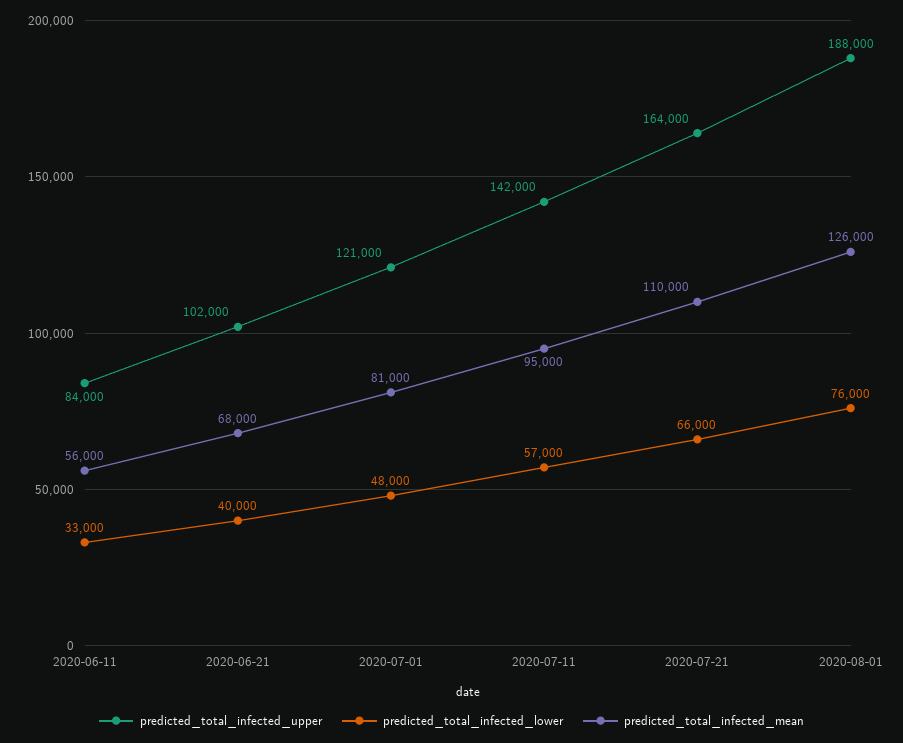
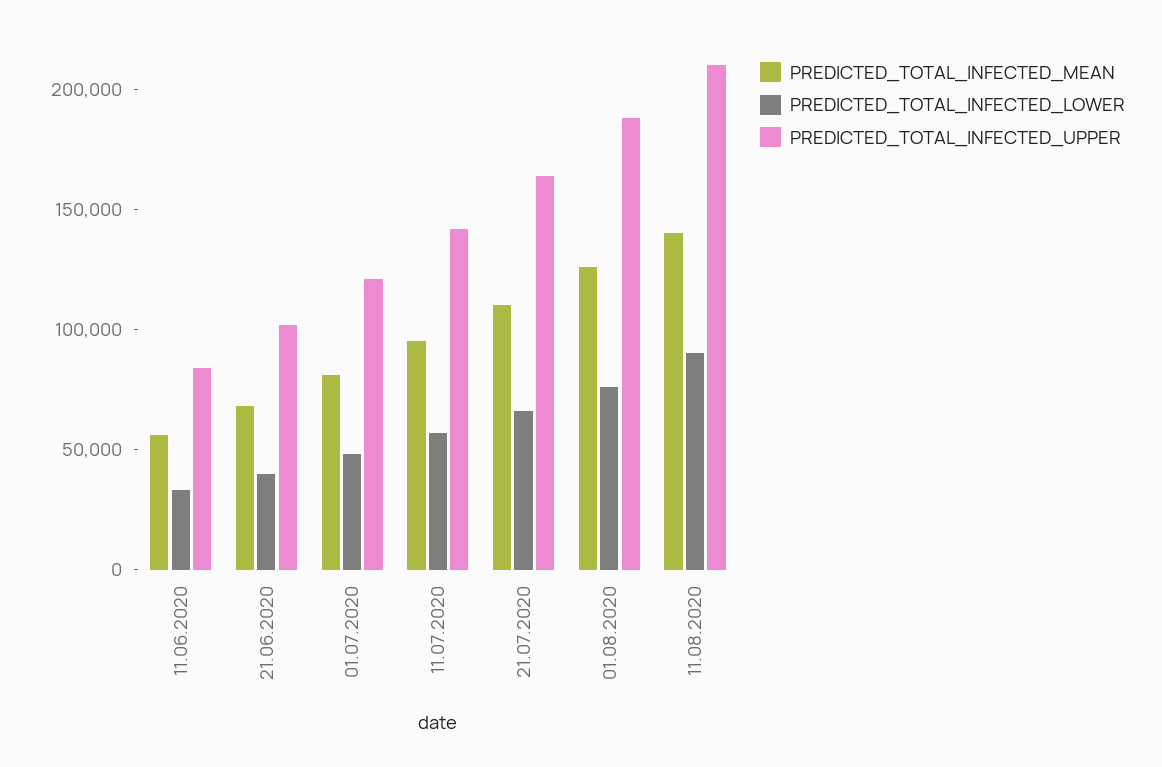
predicted_total_infected_mean, 11.08.2020: none -> 140000
predicted_total_infected_lower, 11.08.2020: none -> 90000
predicted_total_infected_upper, 11.08.2020: none -> 210000

